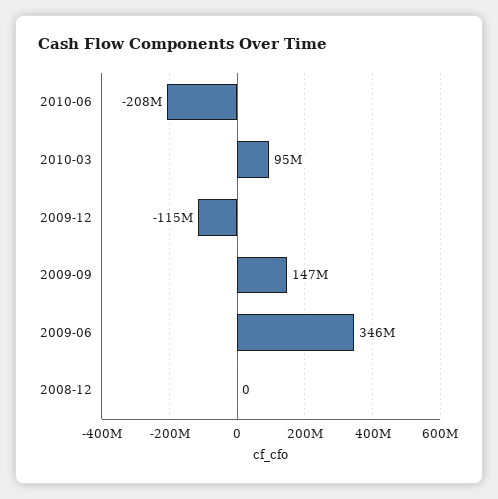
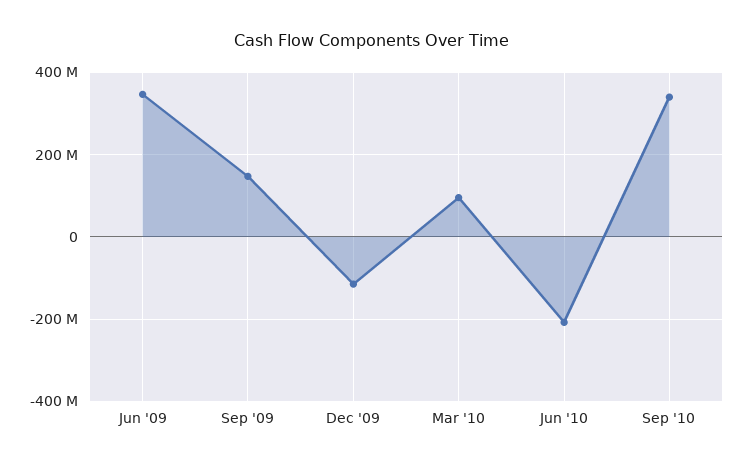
2008-12: 0 -> none
Sep '10: none -> 340000000

